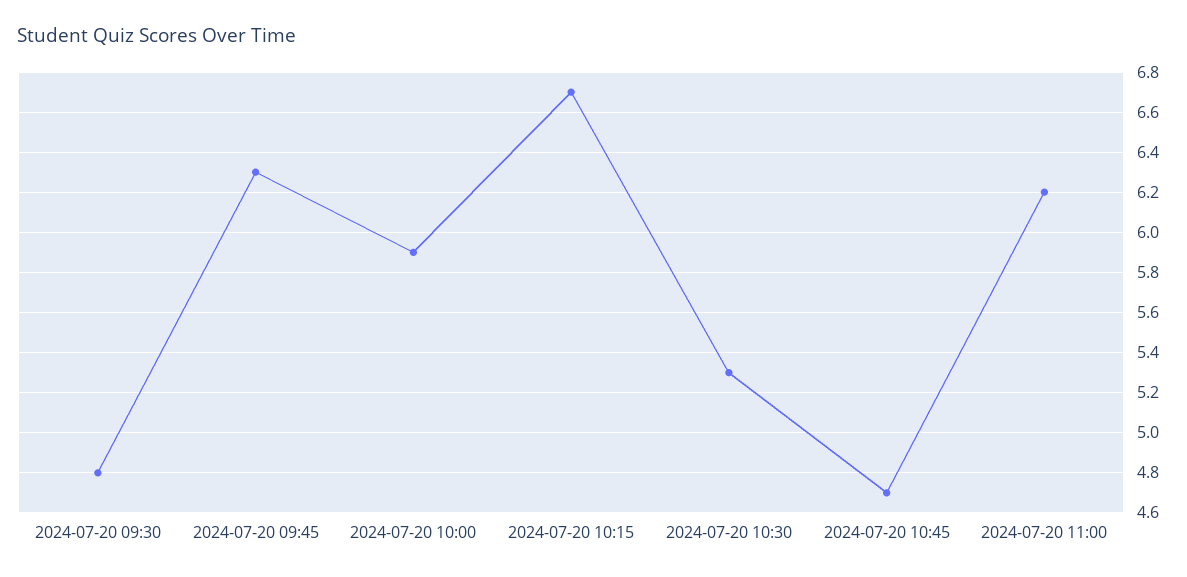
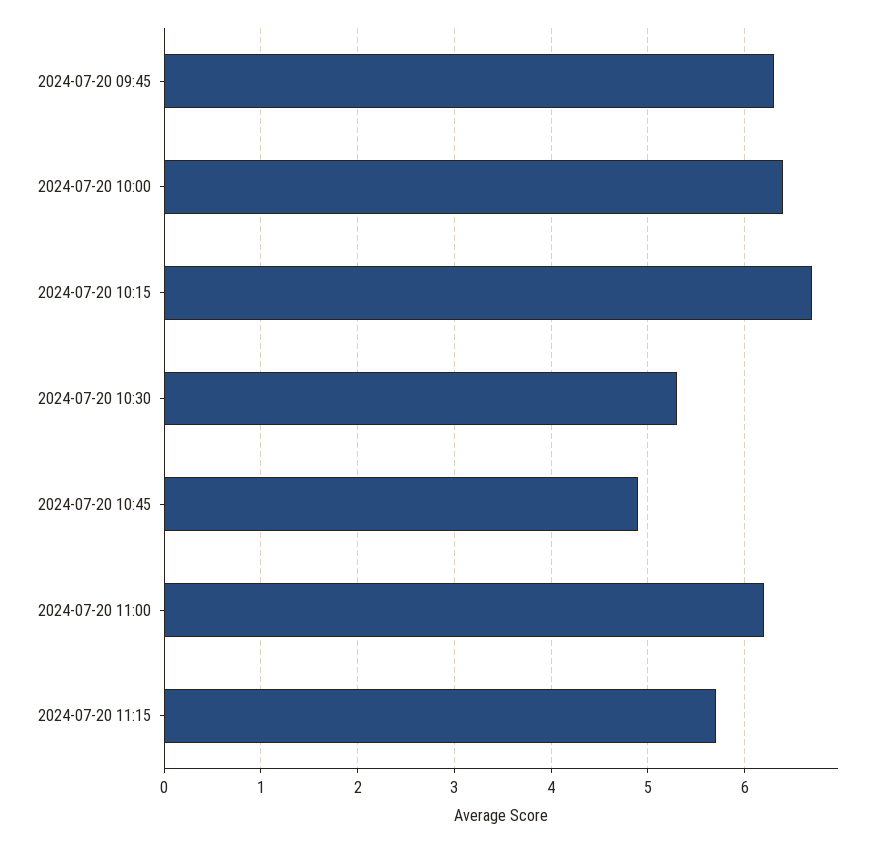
2024-07-20 09:30: 4.8 -> none
2024-07-20 10:00: 5.9 -> 6.4
2024-07-20 10:45: 4.7 -> 4.9
2024-07-20 11:15: none -> 5.7

